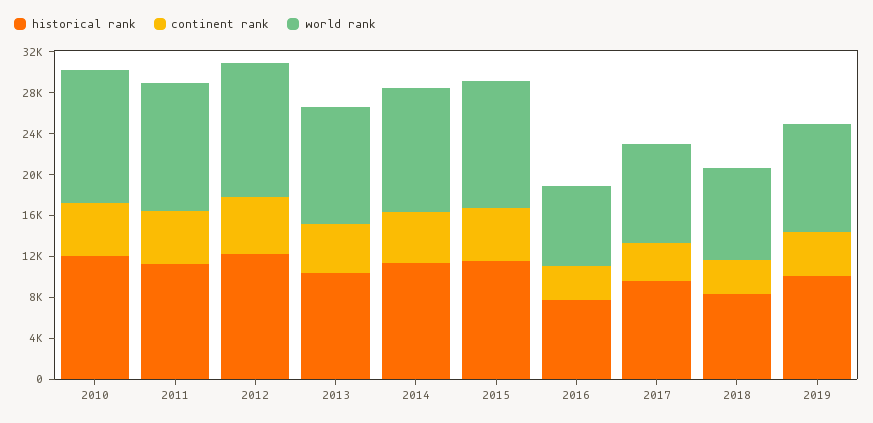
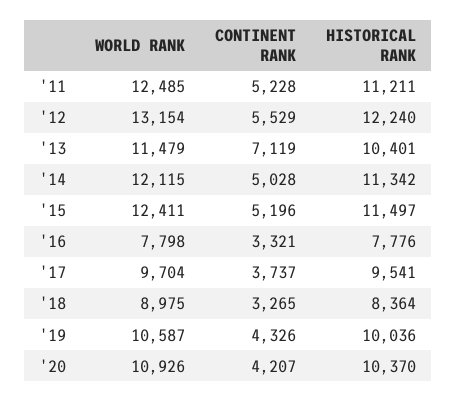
historical rank, 2010: 12000 -> none
continent rank, 2010: 5000 -> none
world rank, 2010: 13000 -> none
continent rank, 2013: 5000 -> 7119
world rank, '20: none -> 10926
continent rank, '20: none -> 4207
historical rank, '20: none -> 10370

